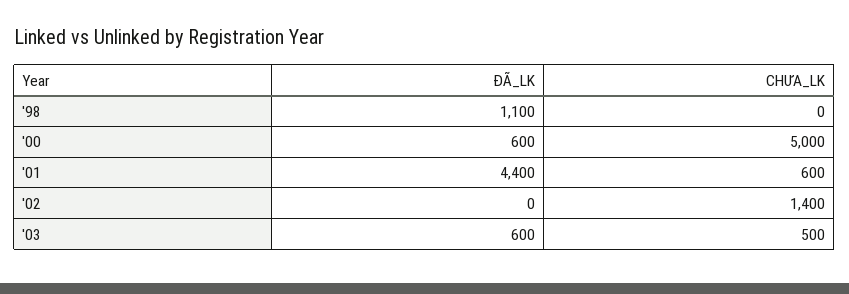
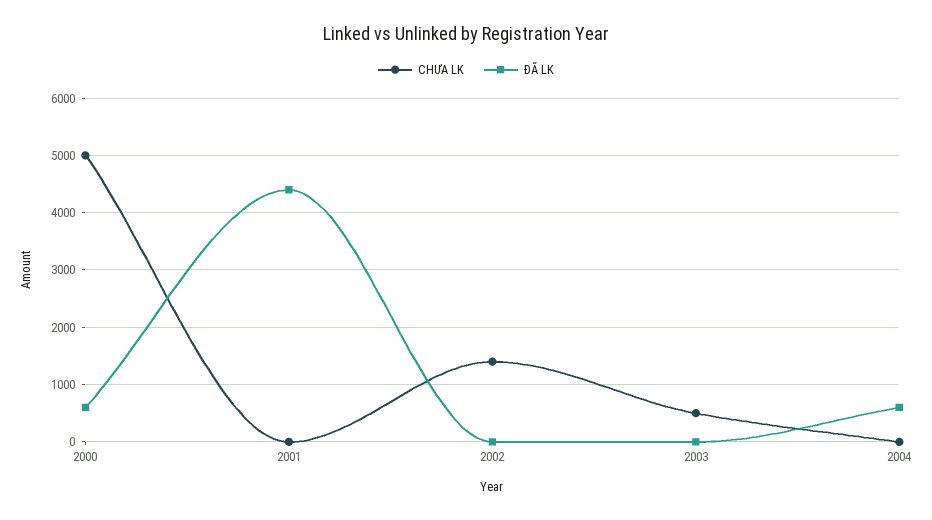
ĐÃ_LK, '98: 1100 -> none
CHƯA_LK, '98: 0 -> none
CHƯA_LK, '01: 600 -> 0
ĐÃ_LK, '03: 600 -> 0
CHƯA_LK, 2004: none -> 0
ĐÃ_LK, 2004: none -> 600

